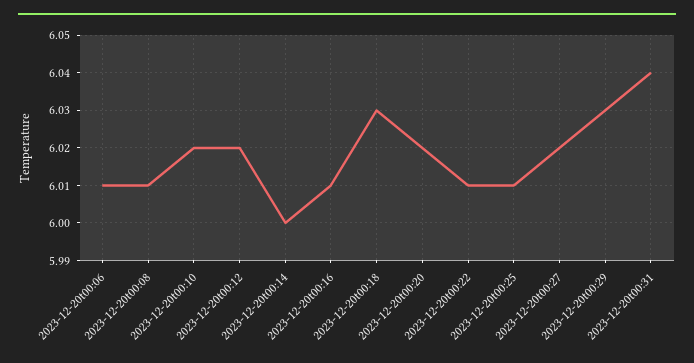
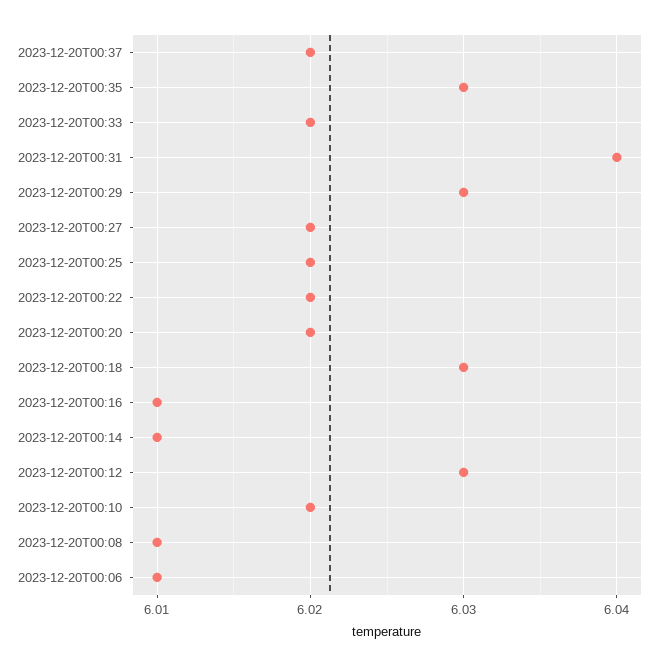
2023-12-20t00:12: 6.02 -> 6.03
2023-12-20t00:14: 6 -> 6.01
2023-12-20t00:22: 6.01 -> 6.02
2023-12-20t00:25: 6.01 -> 6.02
2023-12-20T00:37: none -> 6.02
2023-12-20T00:35: none -> 6.03
2023-12-20T00:33: none -> 6.02

